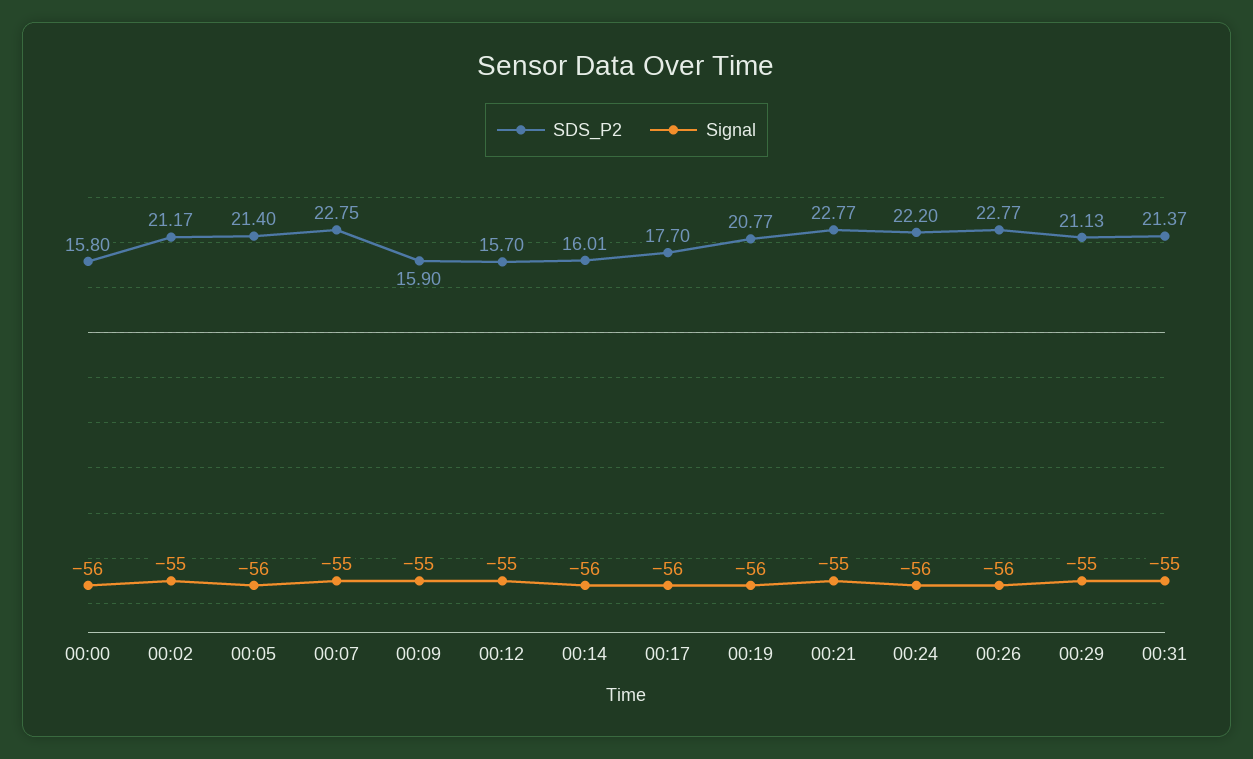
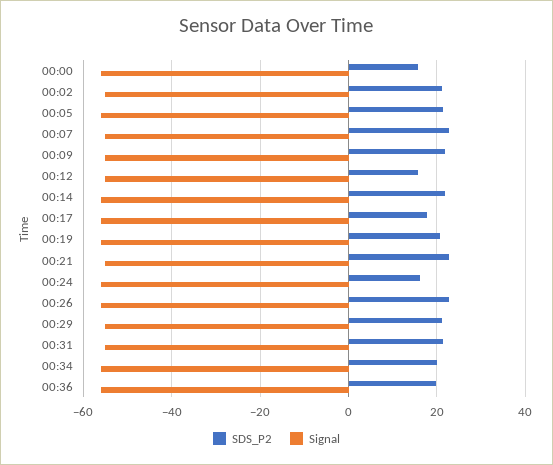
SDS_P2, 00:09: 15.9 -> 22
SDS_P2, 00:14: 16.01 -> 22
SDS_P2, 00:24: 22.2 -> 16
SDS_P2, 00:34: none -> 20
Signal, 00:34: none -> -56
SDS_P2, 00:36: none -> 20
Signal, 00:36: none -> -56

